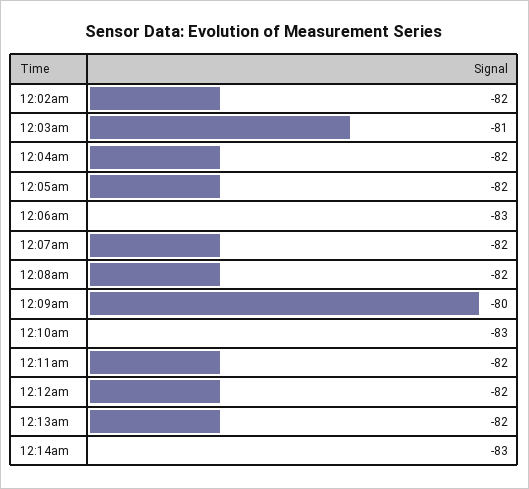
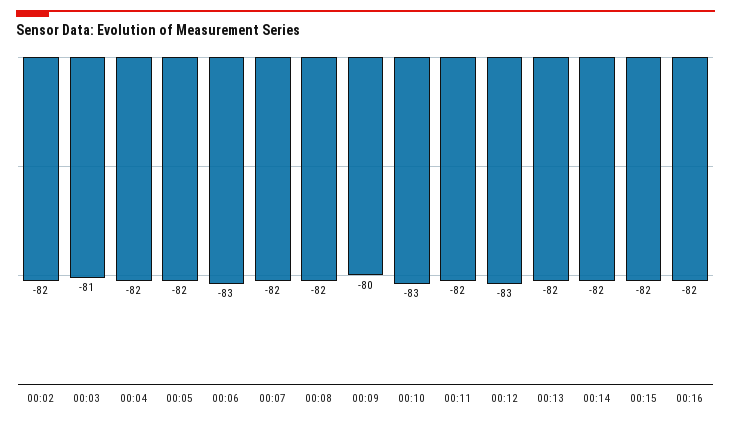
12:12am: -82 -> -83
12:14am: -83 -> -82
00:15: none -> -82
00:16: none -> -82

